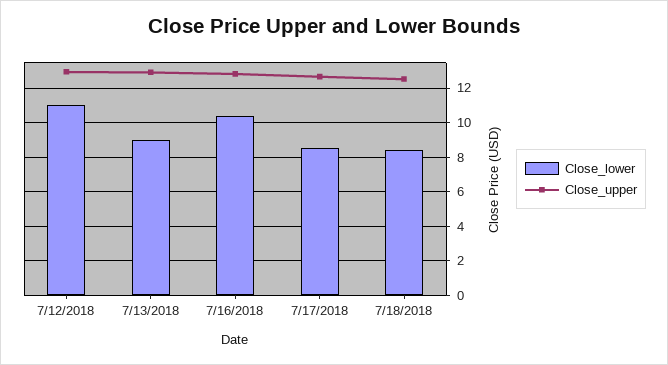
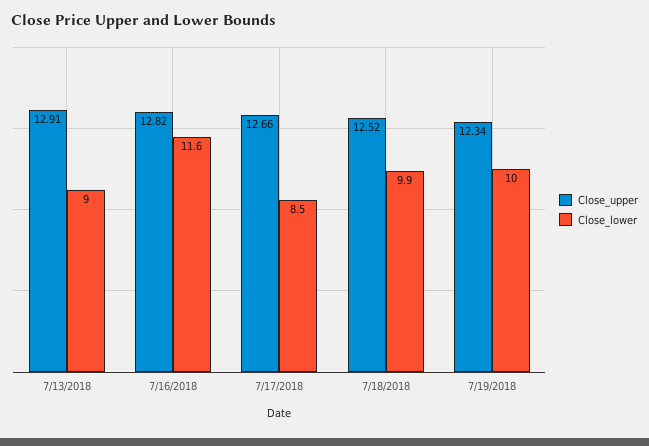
Close_lower, 7/12/2018: 11 -> none
Close_upper, 7/12/2018: 13 -> none
Close_lower, 7/16/2018: 10.5 -> 11.6
Close_lower, 7/18/2018: 8.5 -> 9.9
Close_upper, 7/19/2018: none -> 12.34
Close_lower, 7/19/2018: none -> 10

